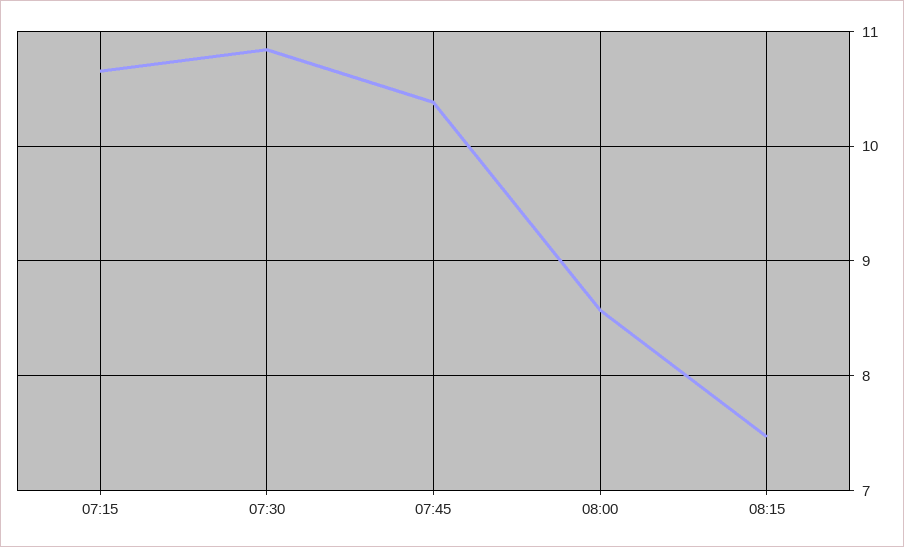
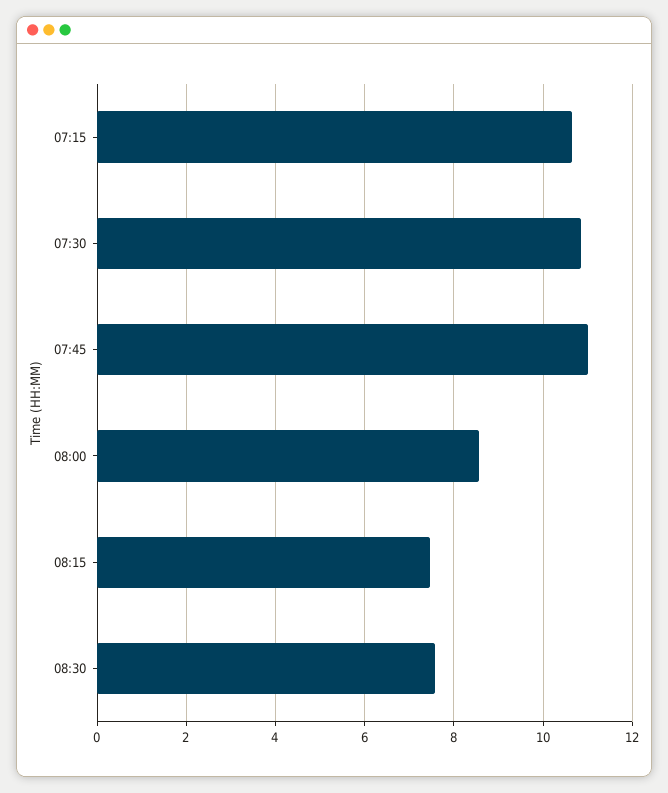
07:45: 10.4 -> 11
08:30: none -> 7.6

